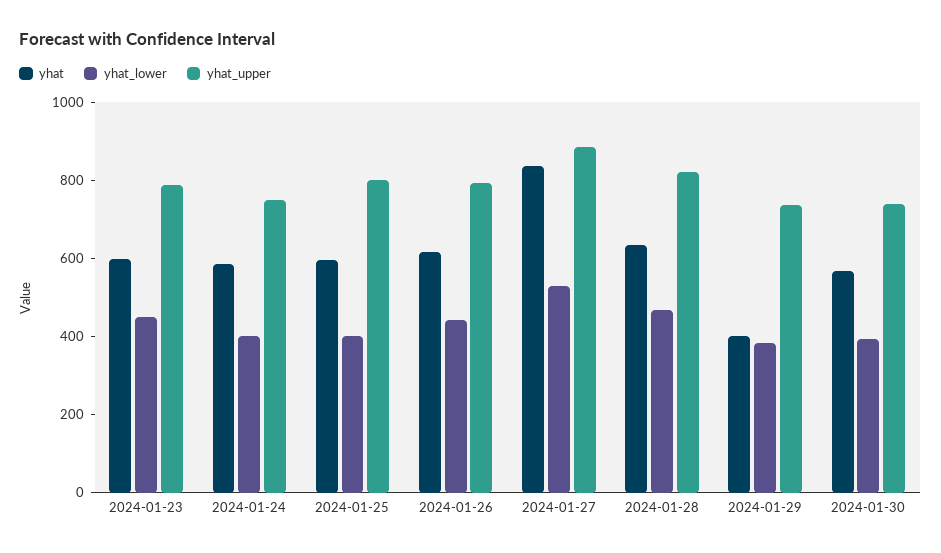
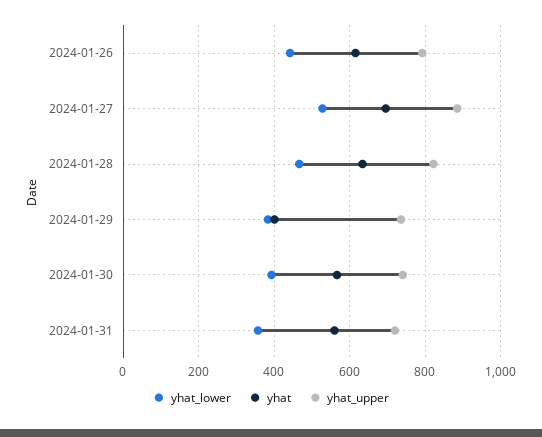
yhat, 2024-01-23: 600 -> none
yhat_lower, 2024-01-23: 450 -> none
yhat_upper, 2024-01-23: 800 -> none
yhat, 2024-01-24: 600 -> none
yhat_lower, 2024-01-24: 400 -> none
yhat_upper, 2024-01-24: 750 -> none
yhat, 2024-01-25: 600 -> none
yhat_lower, 2024-01-25: 400 -> none
yhat_upper, 2024-01-25: 800 -> none
yhat, 2024-01-27: 850 -> 700
yhat_lower, 2024-01-31: none -> 360
yhat, 2024-01-31: none -> 560
yhat_upper, 2024-01-31: none -> 720

